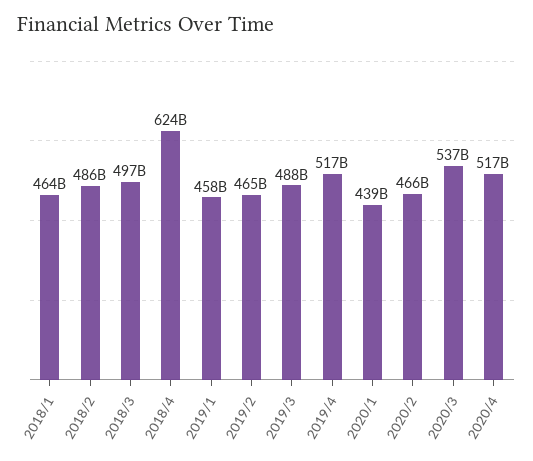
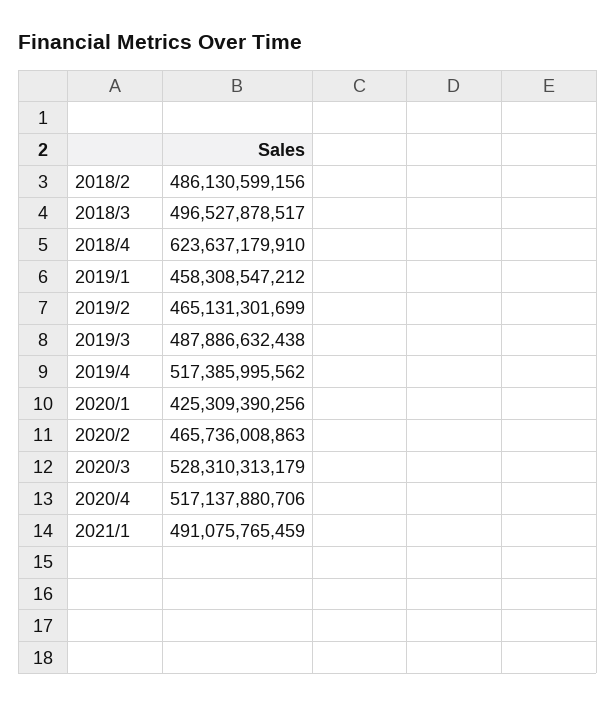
2018/1: 464000000000 -> none
2020/1: 439000000000 -> 425309390256
2020/3: 537000000000 -> 528310313179
2021/1: none -> 491075765459

